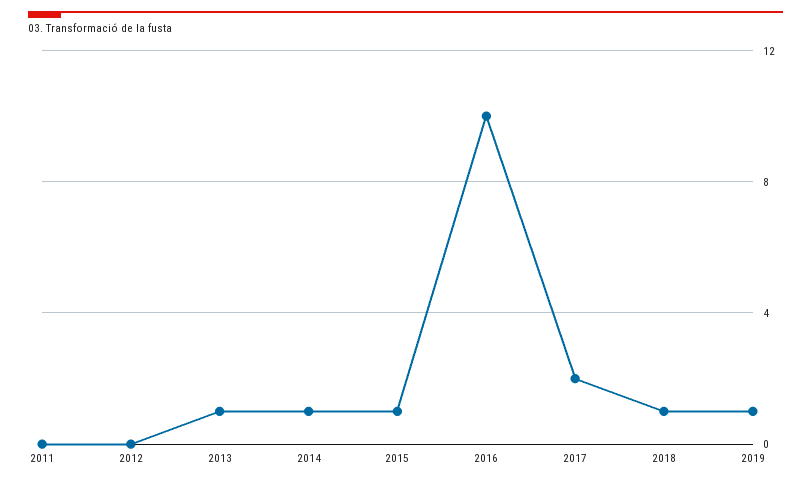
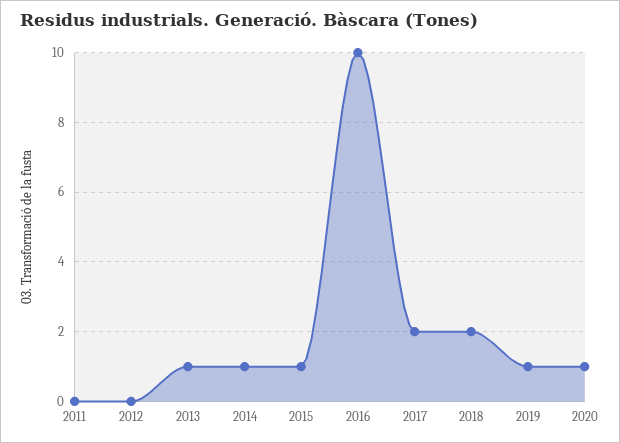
2018: 1 -> 2
2020: none -> 1

